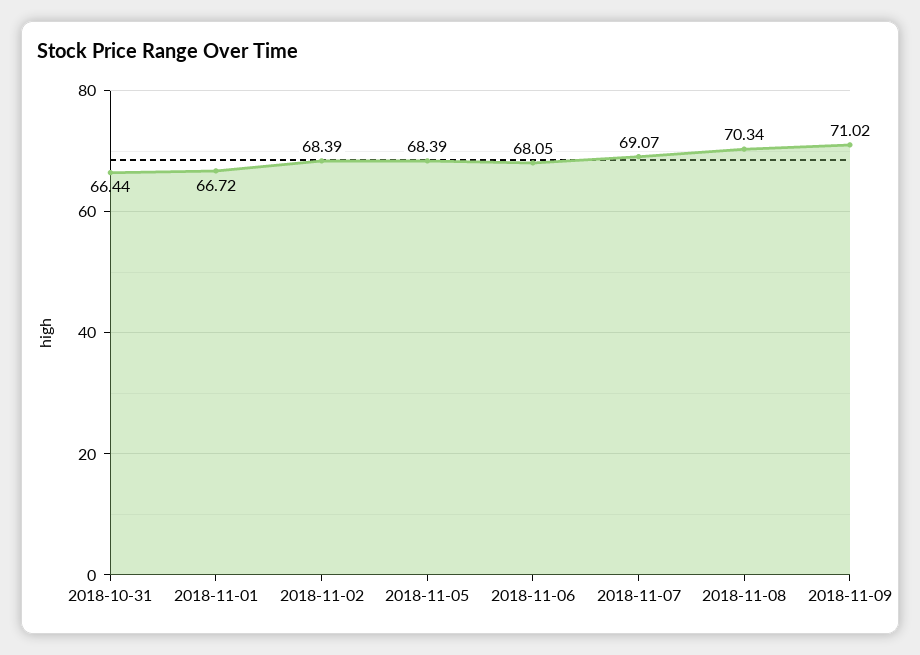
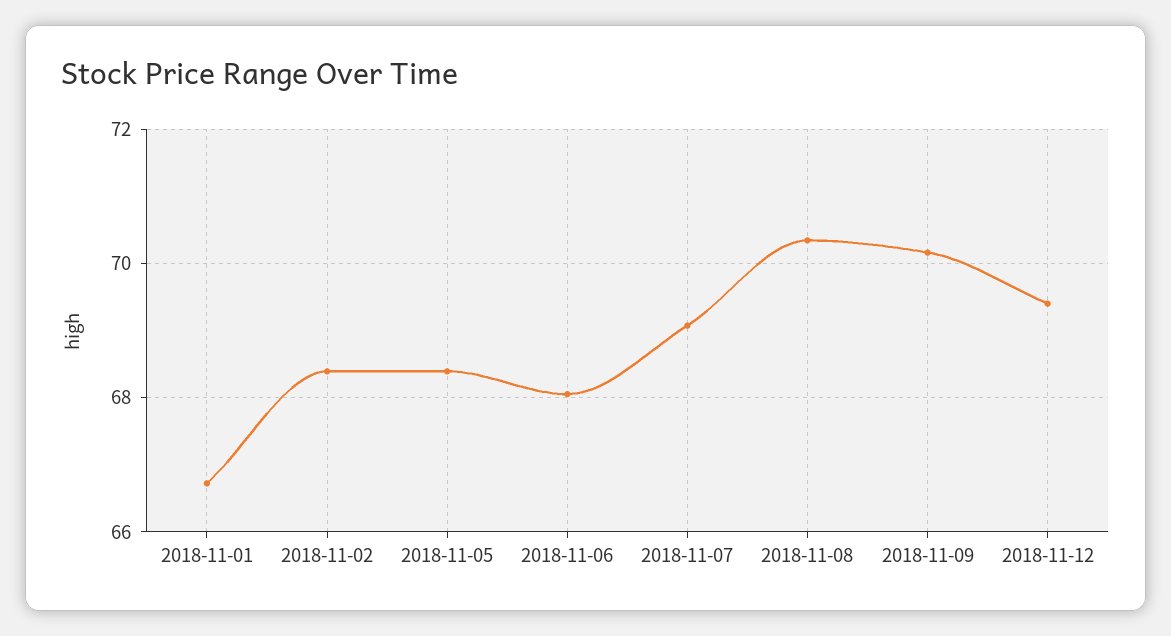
2018-10-31: 66.44 -> none
2018-11-09: 71.02 -> 70.2
2018-11-12: none -> 69.4

